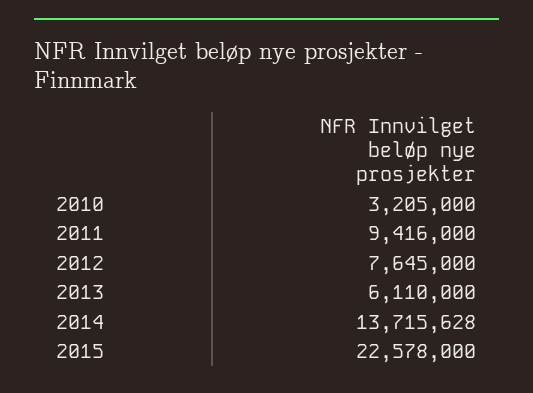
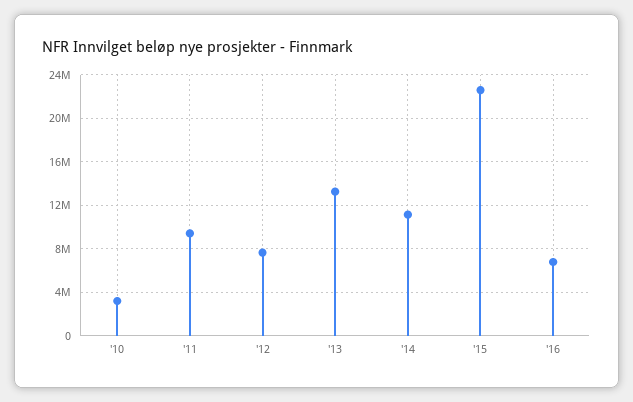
2013: 6110000 -> 13000000
2014: 13715628 -> 11000000
'16: none -> 7000000

